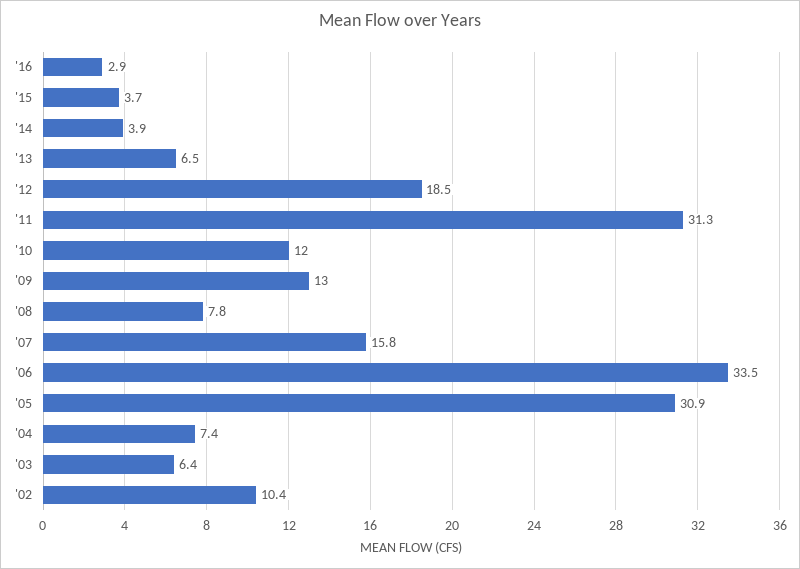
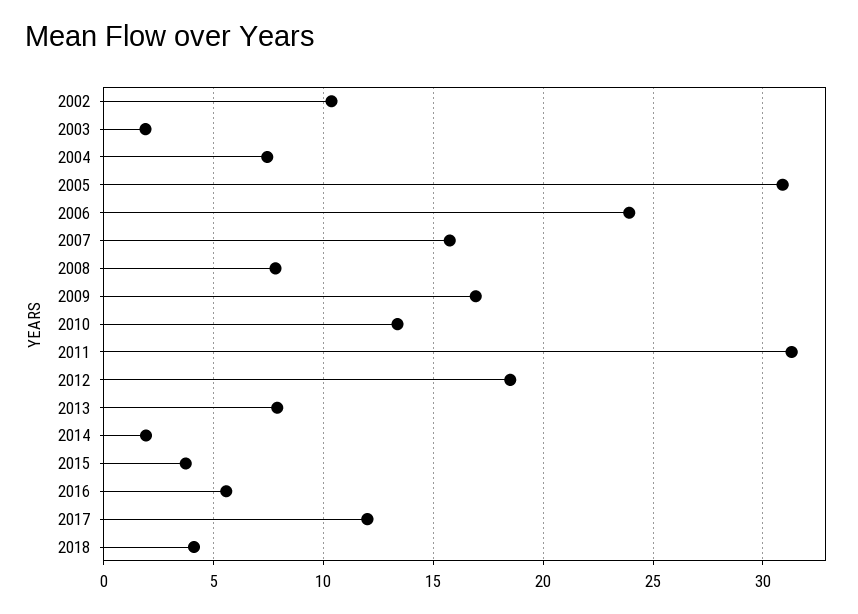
'16: 2.9 -> 5.5
'14: 3.9 -> 2
'13: 6.5 -> 8
'10: 12 -> 13.5
'09: 13 -> 17
'06: 33.5 -> 24
'03: 6.4 -> 2
2017: none -> 12
2018: none -> 4

